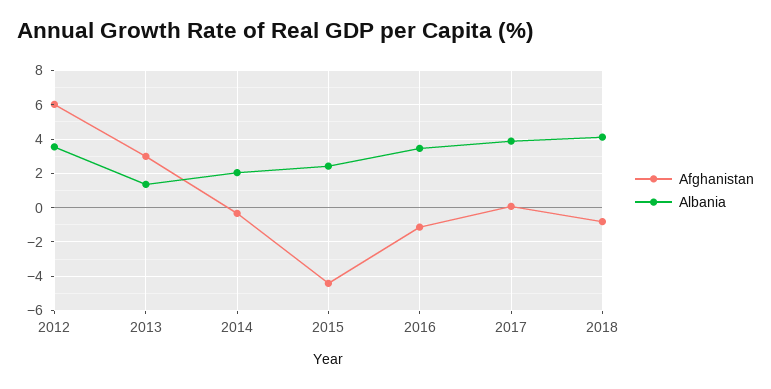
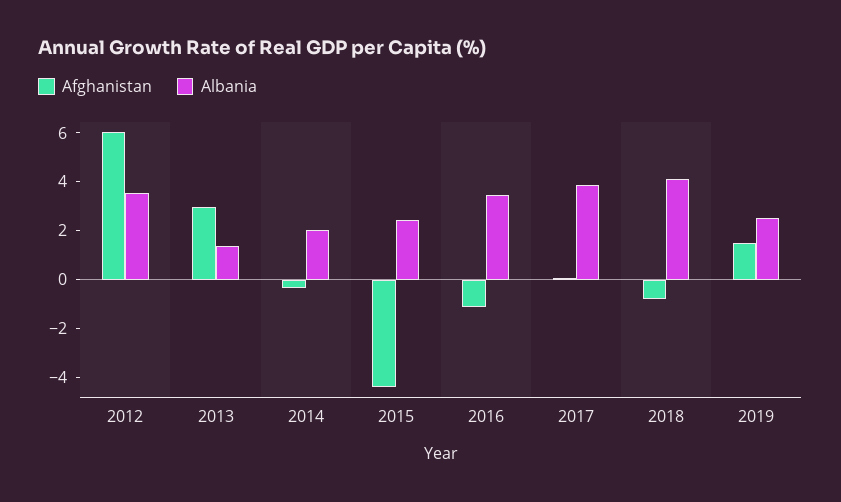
Afghanistan, 2019: none -> 1.5
Albania, 2019: none -> 2.5

